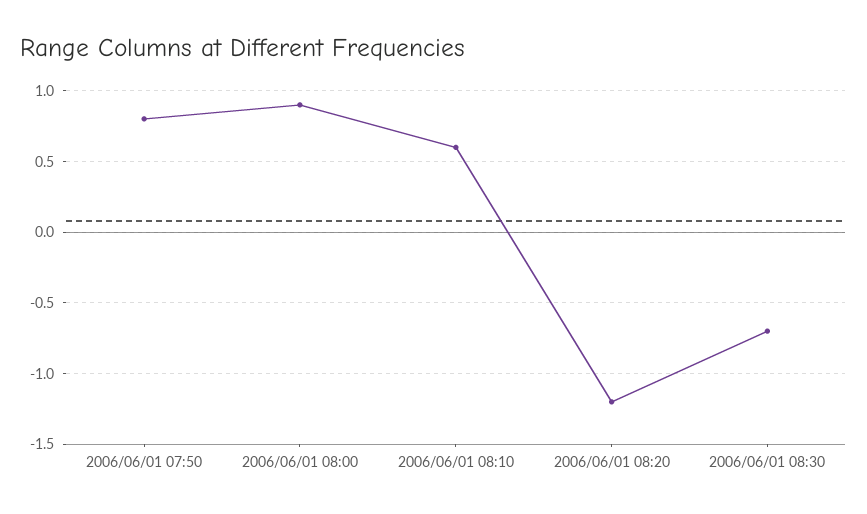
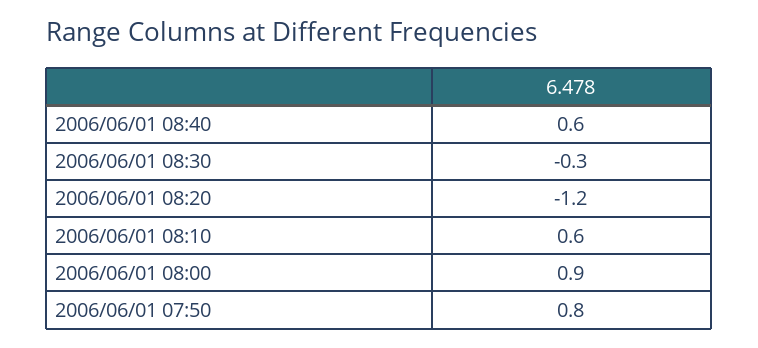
2006/06/01 08:30: -0.7 -> -0.3
2006/06/01 08:40: none -> 0.6

